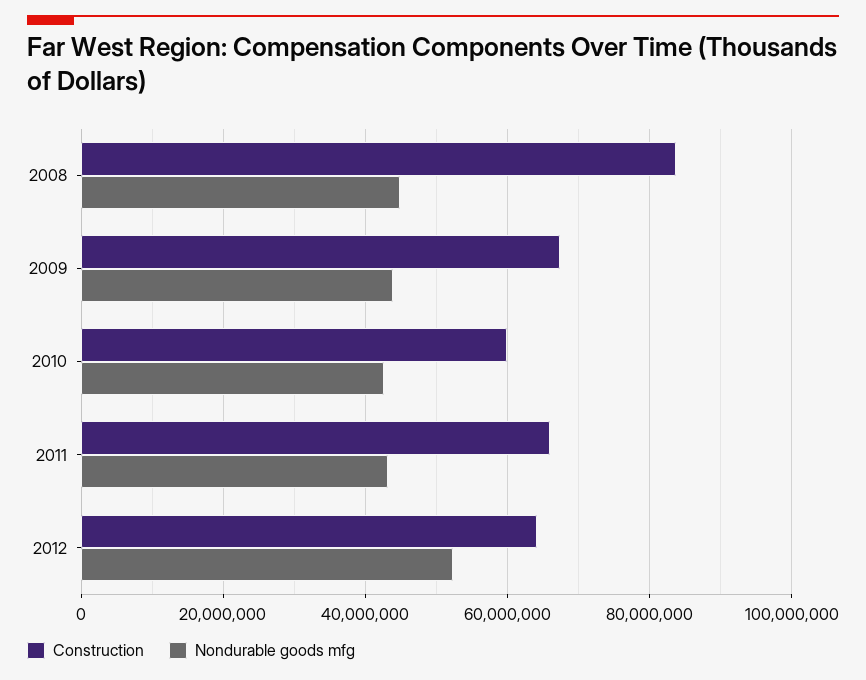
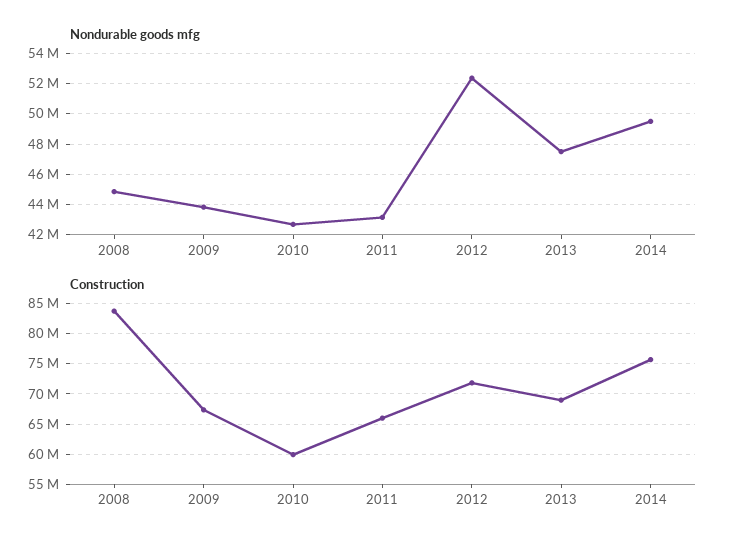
Construction, 2012: 64000000 -> 72000000
Nondurable goods mfg, 2013: none -> 47500000
Nondurable goods mfg, 2014: none -> 49500000
Construction, 2013: none -> 69000000
Construction, 2014: none -> 76000000

